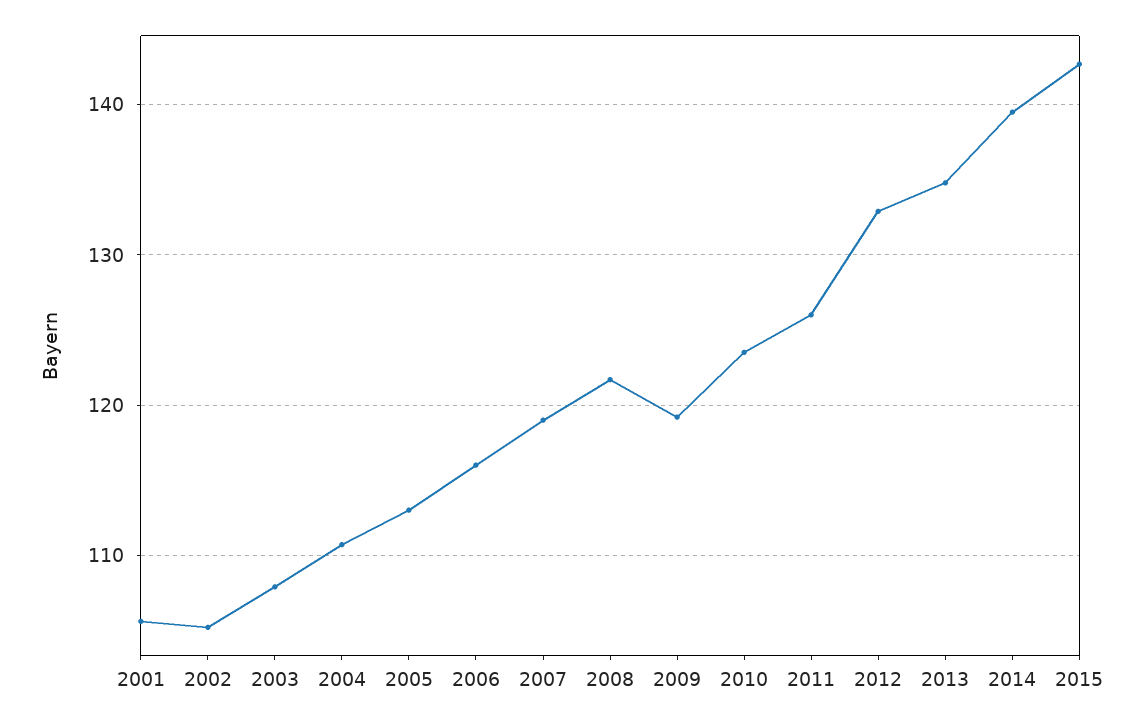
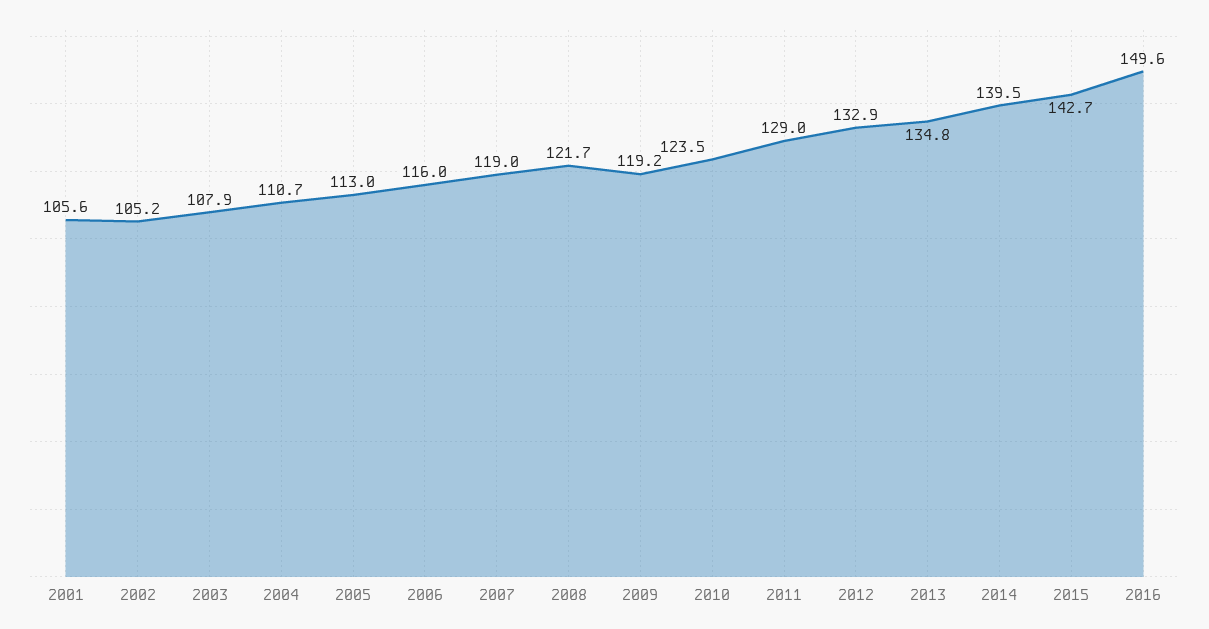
2011: 126 -> 129
2016: none -> 149.6

